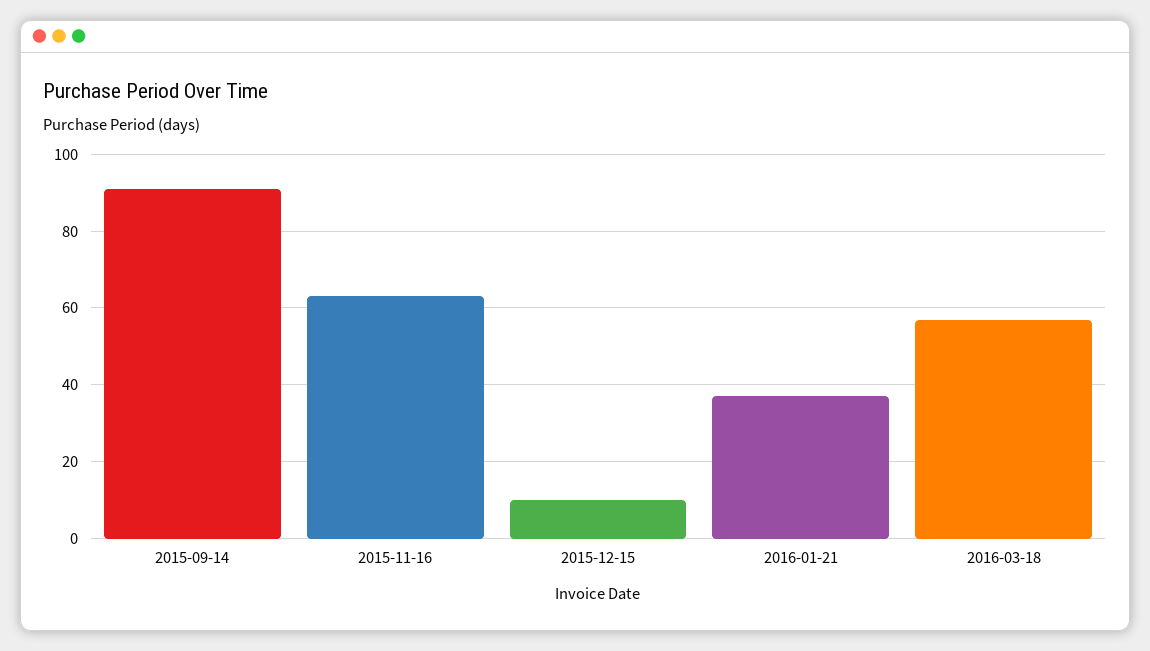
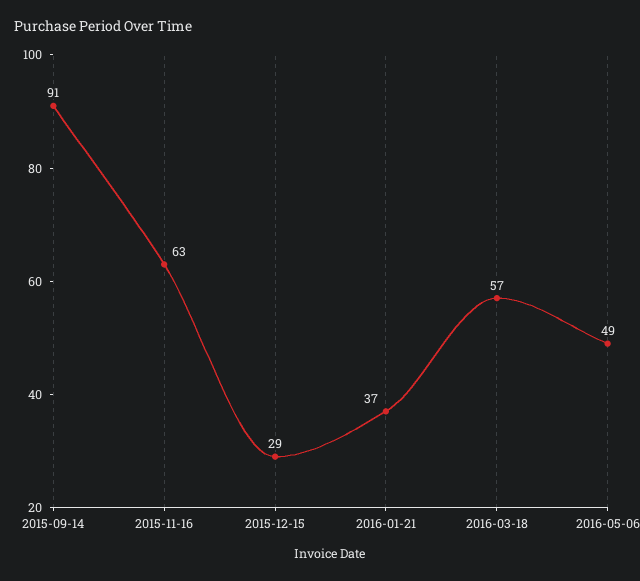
2015-12-15: 10 -> 29
2016-05-06: none -> 49

